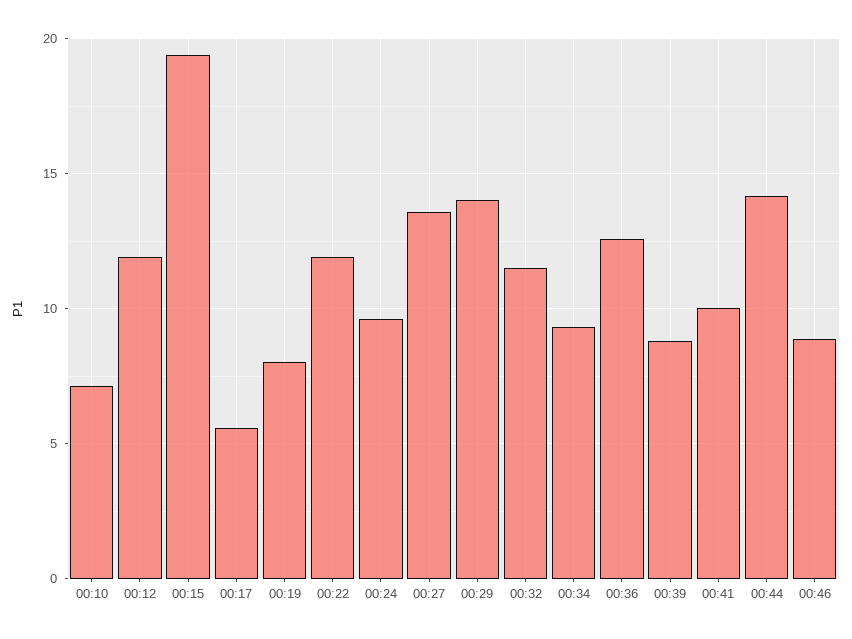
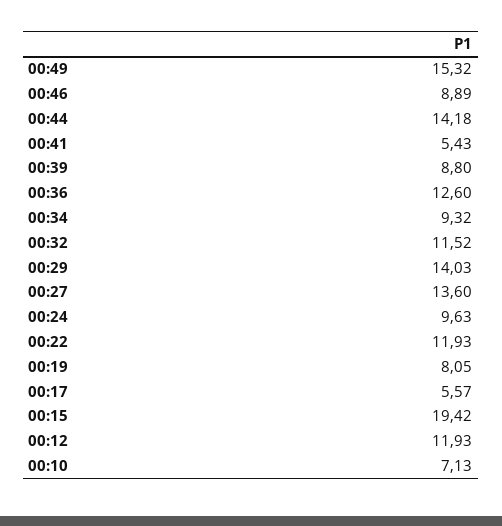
00:41: 10 -> 5.43
00:49: none -> 15.32

